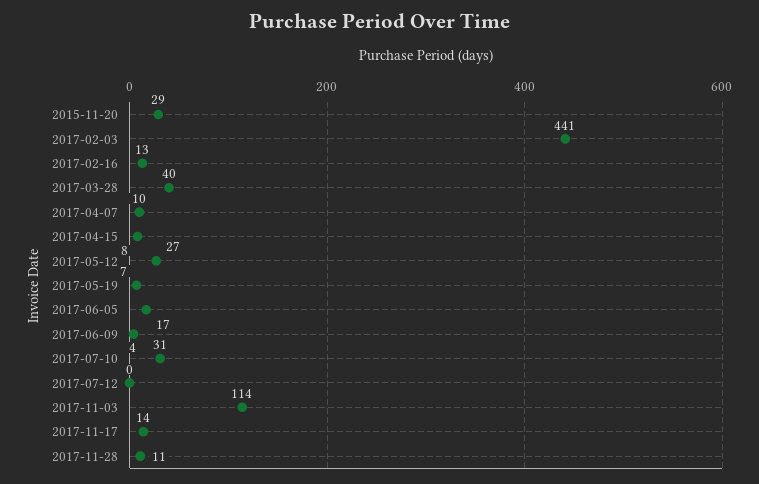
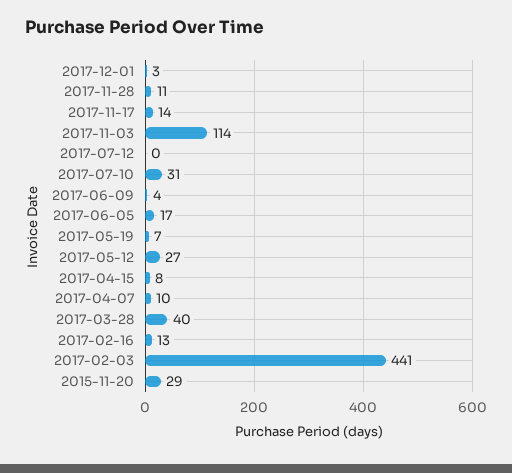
2017-12-01: none -> 3

